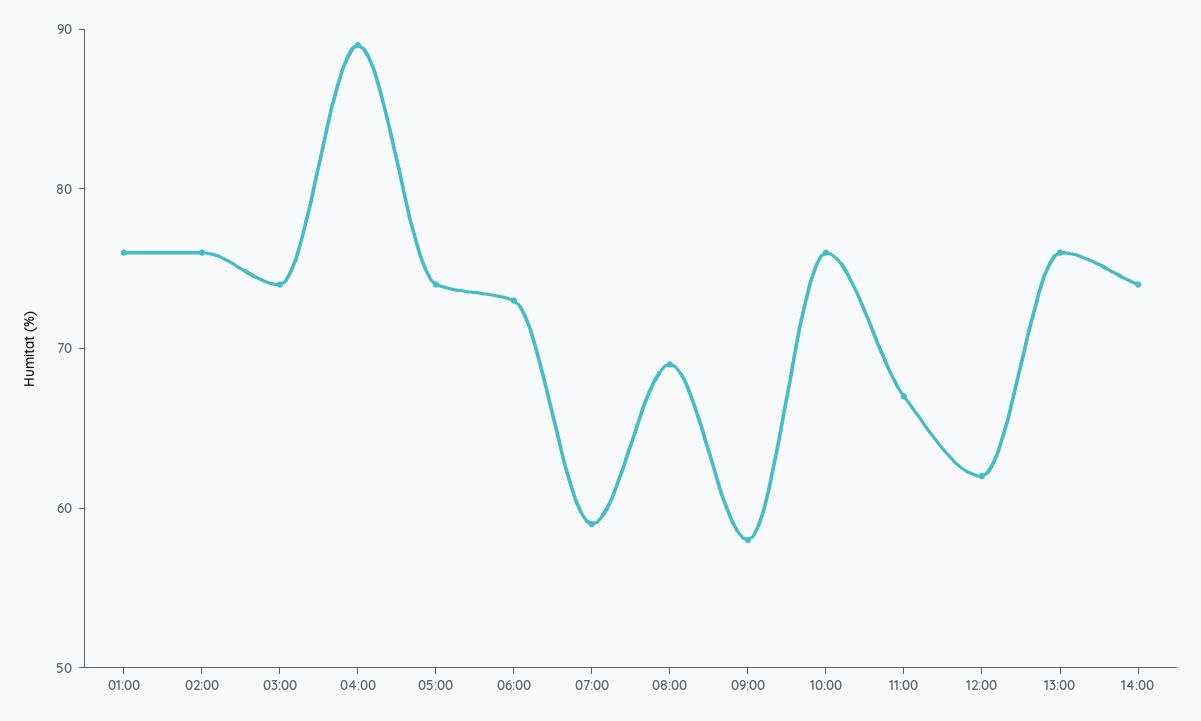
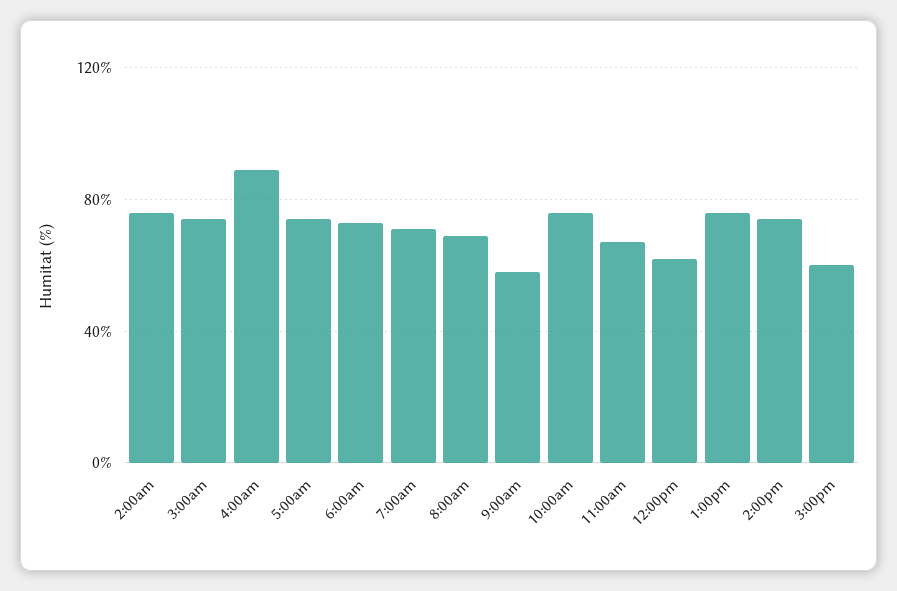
01:00: 76 -> none
07:00: 59 -> 70
3:00pm: none -> 60

